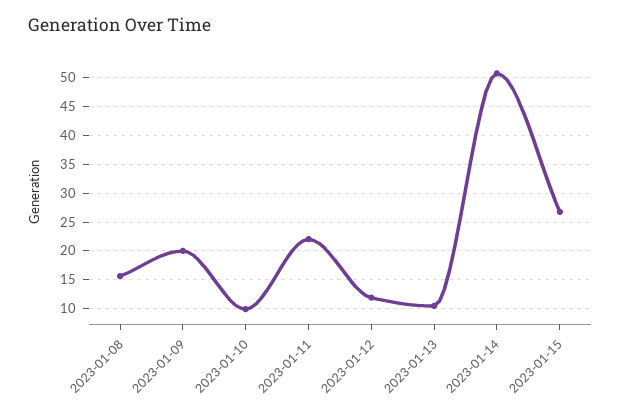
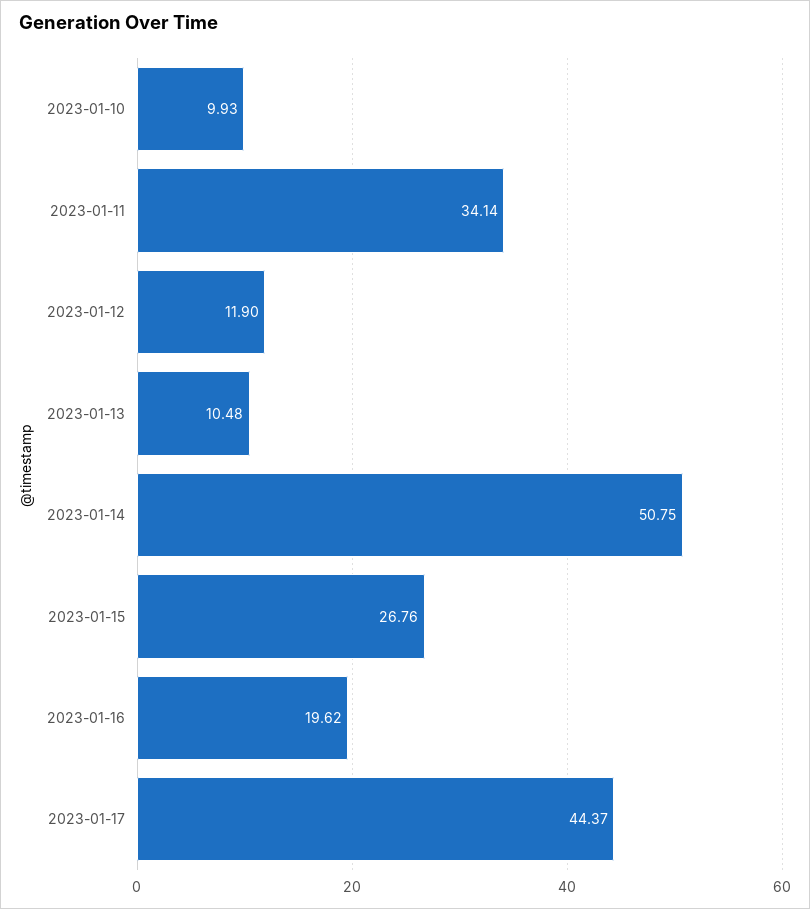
2023-01-08: 15 -> none
2023-01-09: 20 -> none
2023-01-11: 22.5 -> 34.14
2023-01-16: none -> 19.62
2023-01-17: none -> 44.37

